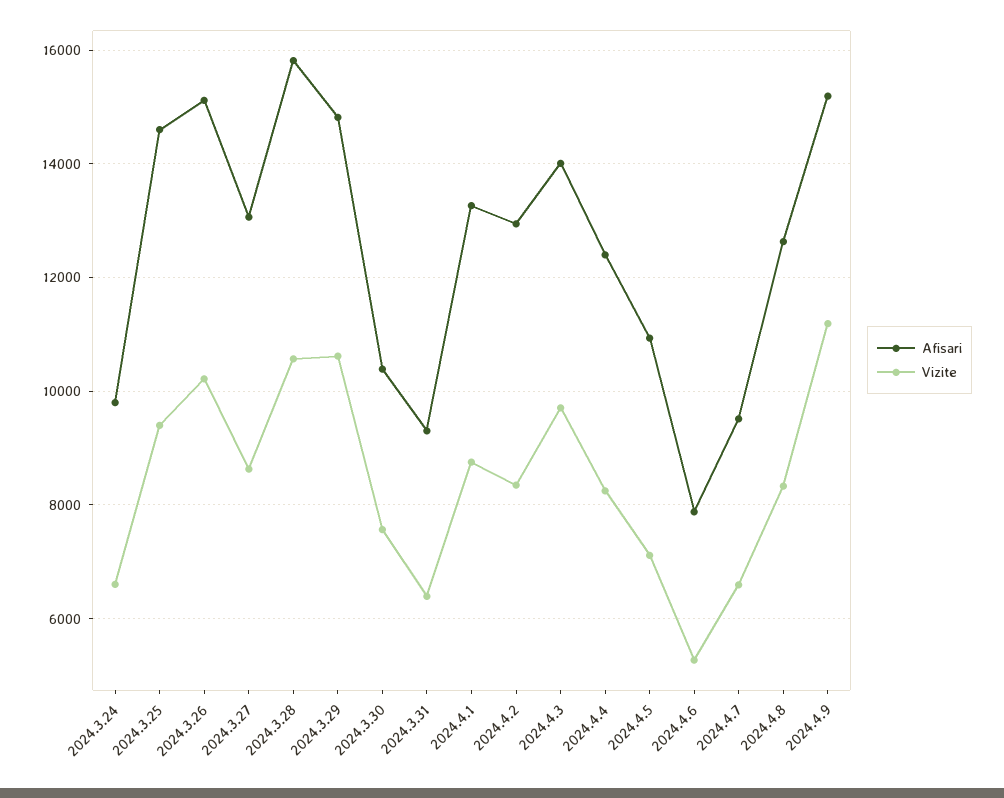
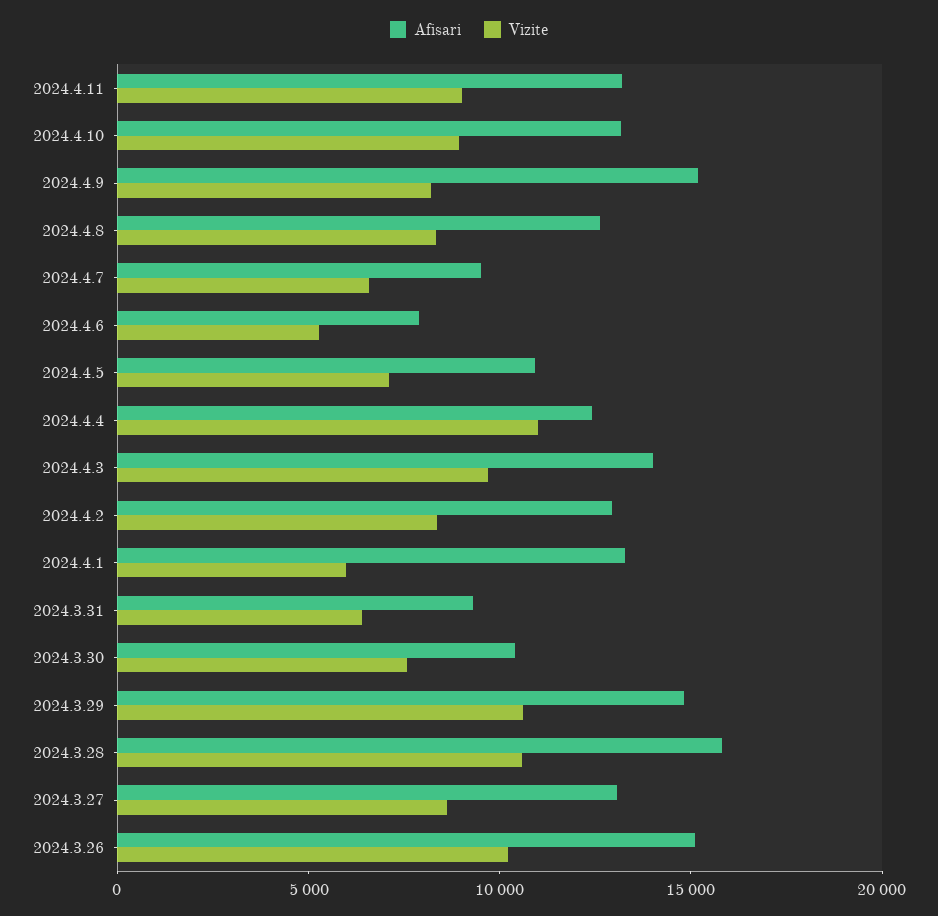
Afisari, 2024.3.24: 9800 -> none
Vizite, 2024.3.24: 6600 -> none
Afisari, 2024.3.25: 14600 -> none
Vizite, 2024.3.25: 9400 -> none
Vizite, 2024.4.1: 8800 -> 6000
Vizite, 2024.4.4: 8200 -> 11000
Vizite, 2024.4.9: 11200 -> 8000
Afisari, 2024.4.11: none -> 13000
Vizite, 2024.4.11: none -> 9000
Afisari, 2024.4.10: none -> 13000
Vizite, 2024.4.10: none -> 9000

